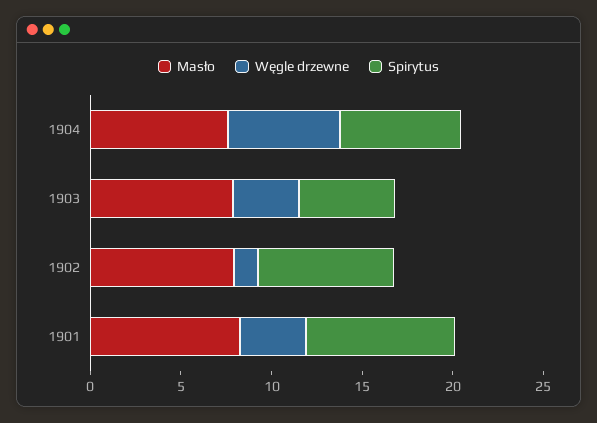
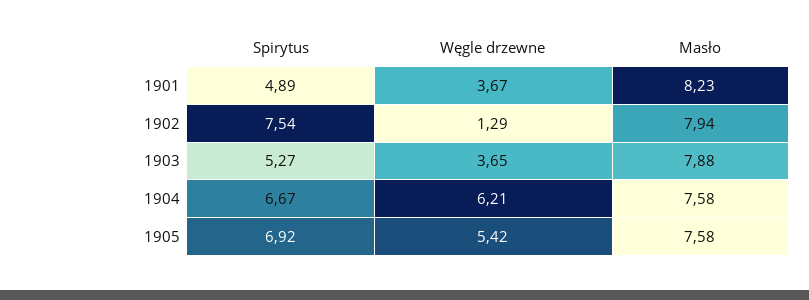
Spirytus, 1901: 8 -> 4.89
Spirytus, 1905: none -> 6.92
Węgle drzewne, 1905: none -> 5.42
Masło, 1905: none -> 7.58

